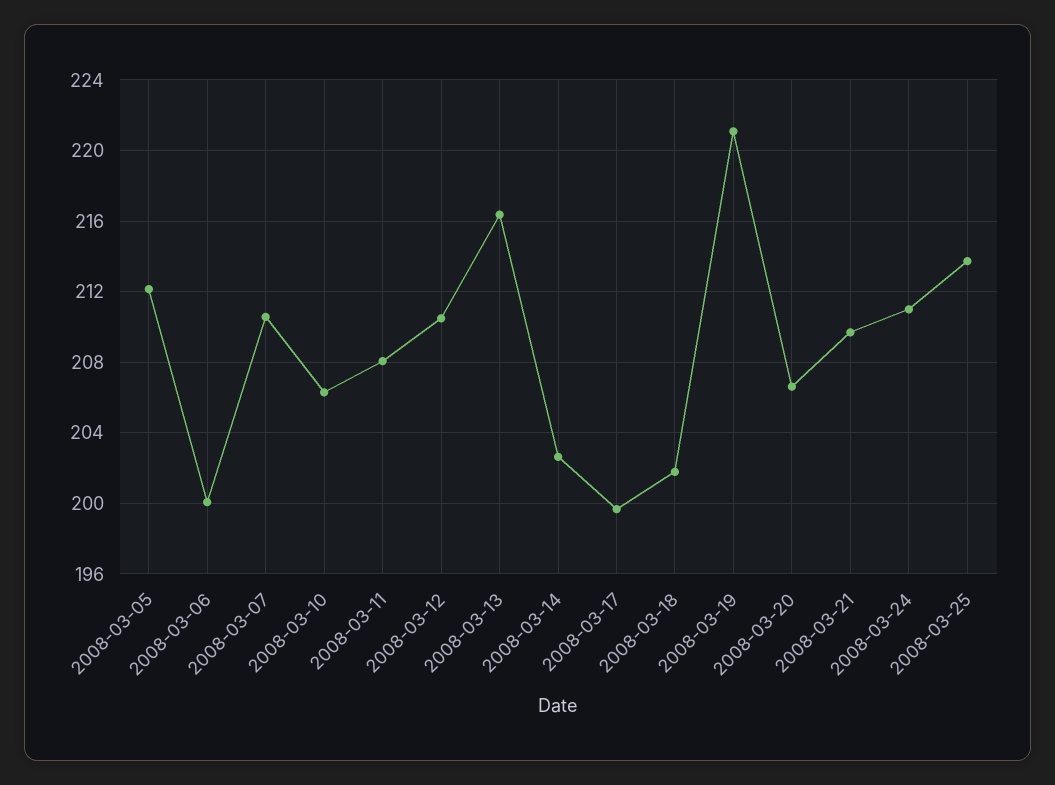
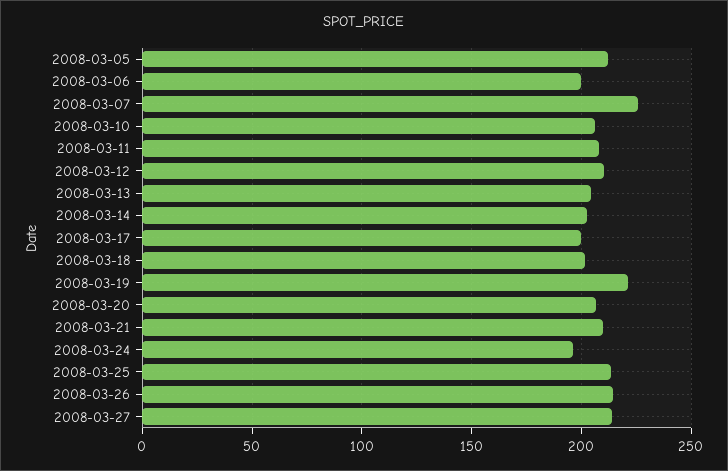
2008-03-07: 210.5 -> 225
2008-03-13: 216.5 -> 205
2008-03-24: 211 -> 195
2008-03-26: none -> 215
2008-03-27: none -> 215

